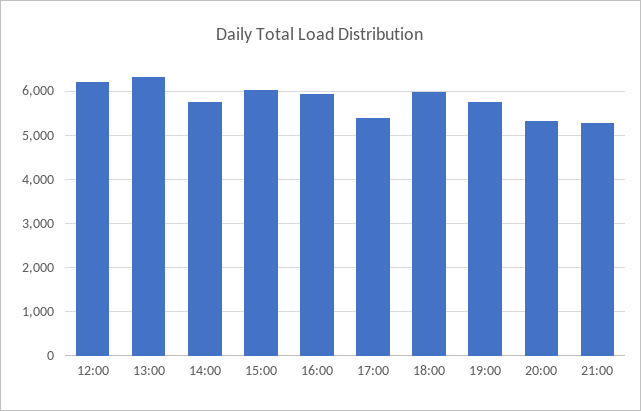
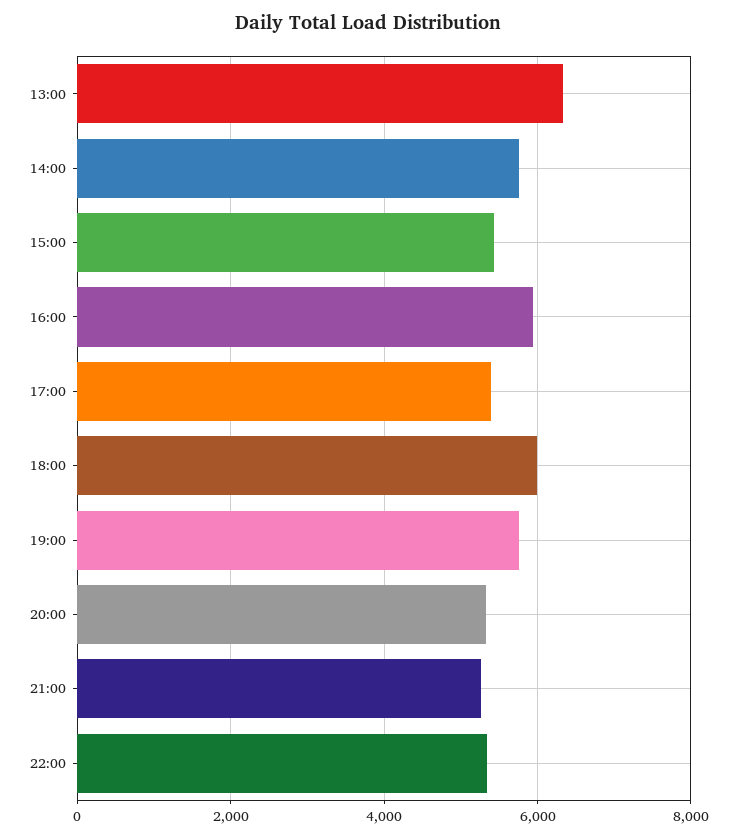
12:00: 6200 -> none
15:00: 6000 -> 5400
22:00: none -> 5400

